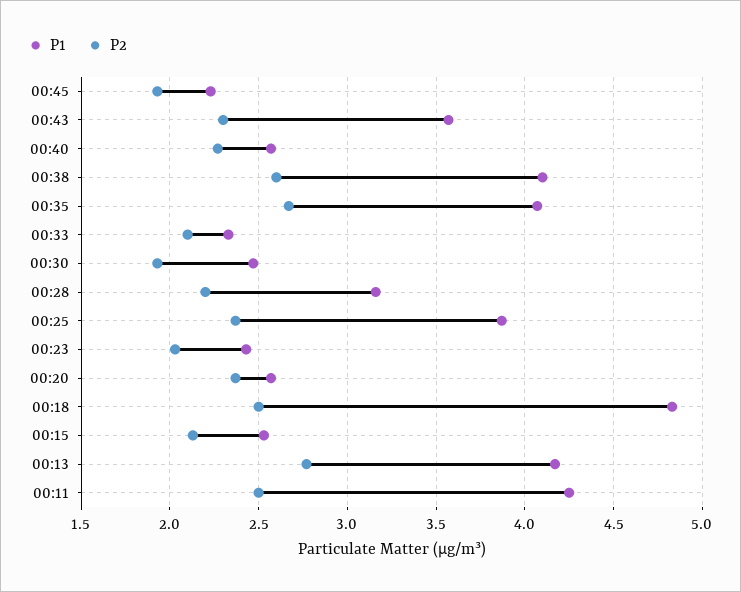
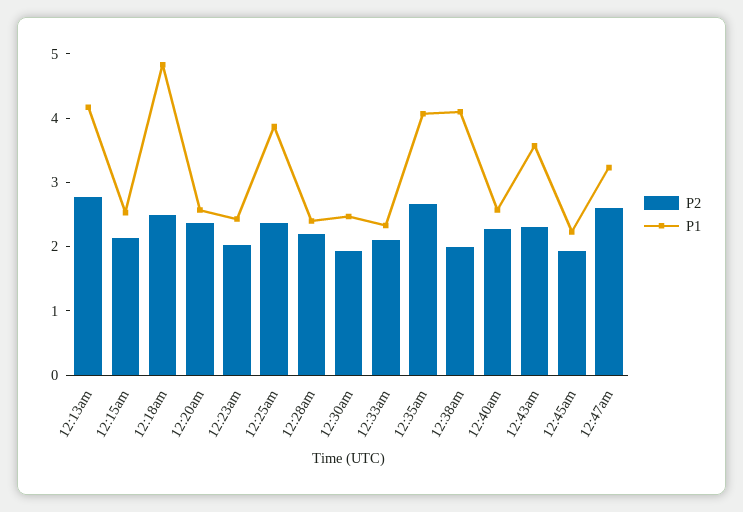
P2, 00:38: 2.6 -> 2
P1, 00:28: 3.15 -> 2.4
P1, 00:11: 4.25 -> none
P2, 00:11: 2.5 -> none
P2, 12:47am: none -> 2.6
P1, 12:47am: none -> 3.2

